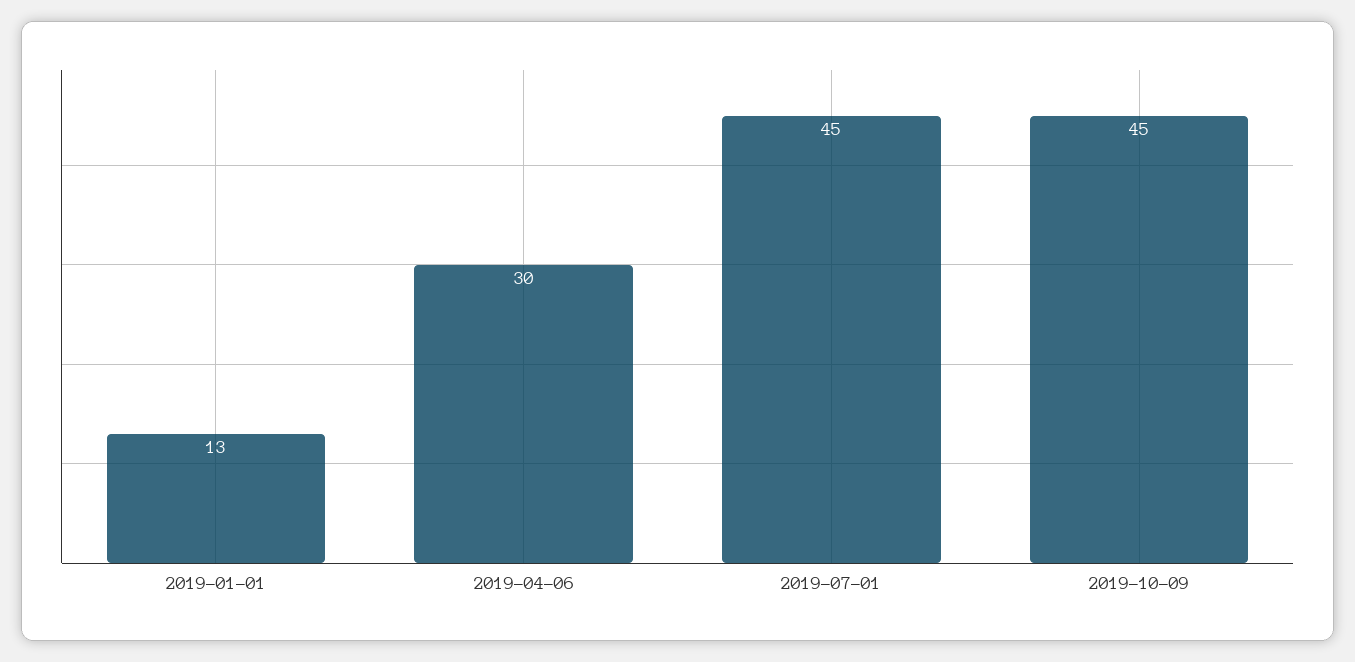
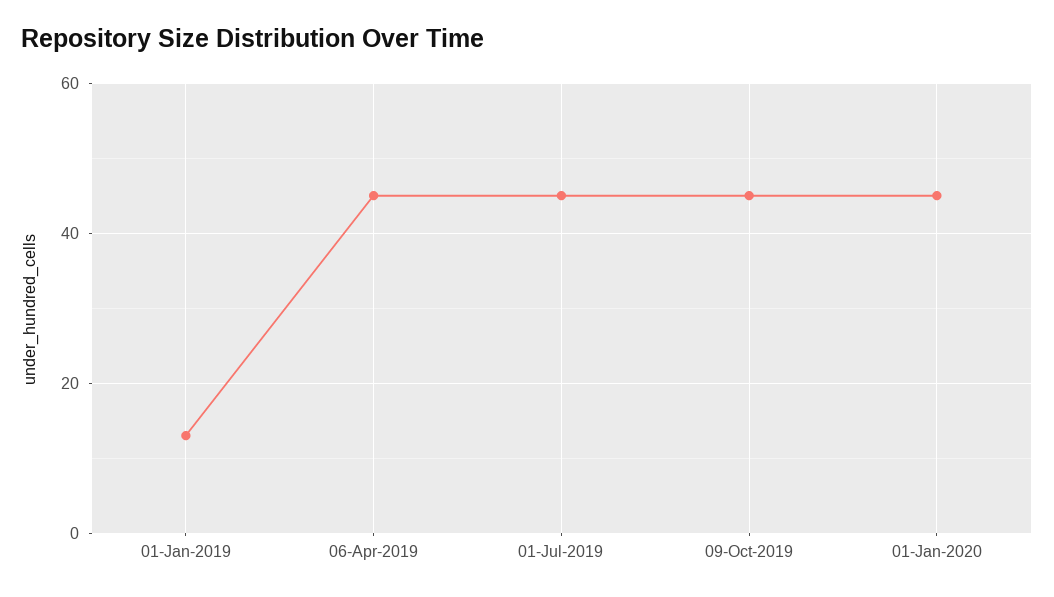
2019-04-06: 30 -> 45
01-Jan-2020: none -> 45

